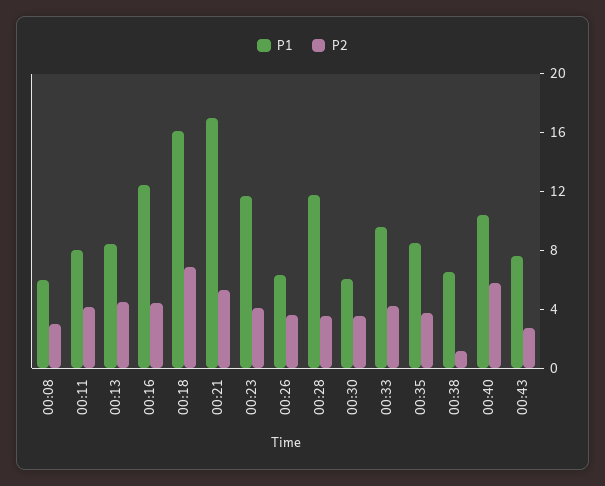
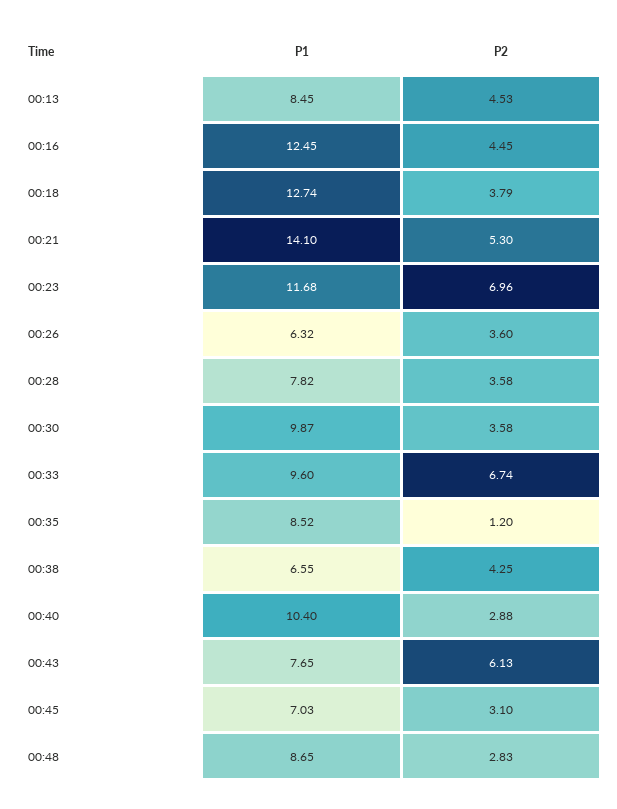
P1, 00:08: 6 -> none
P2, 00:08: 3 -> none
P1, 00:11: 8 -> none
P2, 00:11: 4 -> none
P1, 00:18: 16 -> 12.74
P2, 00:18: 7 -> 3.79
P1, 00:21: 17 -> 14.1
P2, 00:23: 4 -> 6.96
P1, 00:28: 12 -> 7.82
P1, 00:30: 6 -> 9.87
P2, 00:33: 4 -> 6.74
P2, 00:35: 4 -> 1.2
P2, 00:38: 1 -> 4.25
P2, 00:40: 6 -> 2.88
P2, 00:43: 3 -> 6.13
P1, 00:45: none -> 7.03
P2, 00:45: none -> 3.1
P1, 00:48: none -> 8.65
P2, 00:48: none -> 2.83

